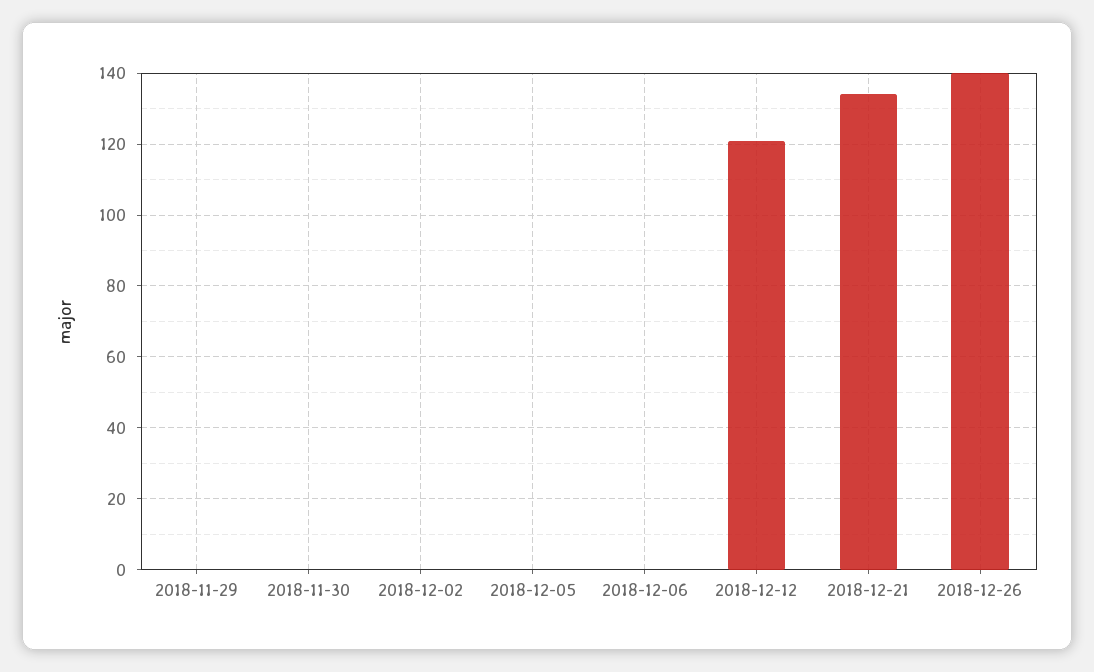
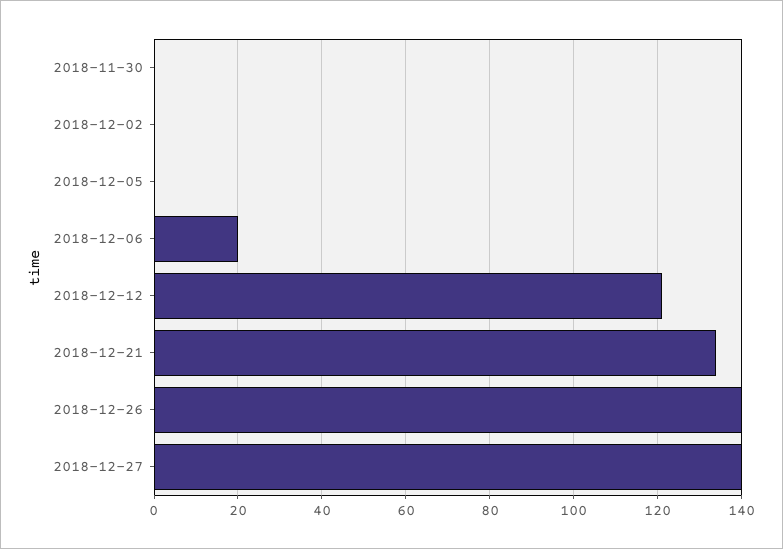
2018-11-29: 0 -> none
2018-12-06: 0 -> 20
2018-12-27: none -> 140

